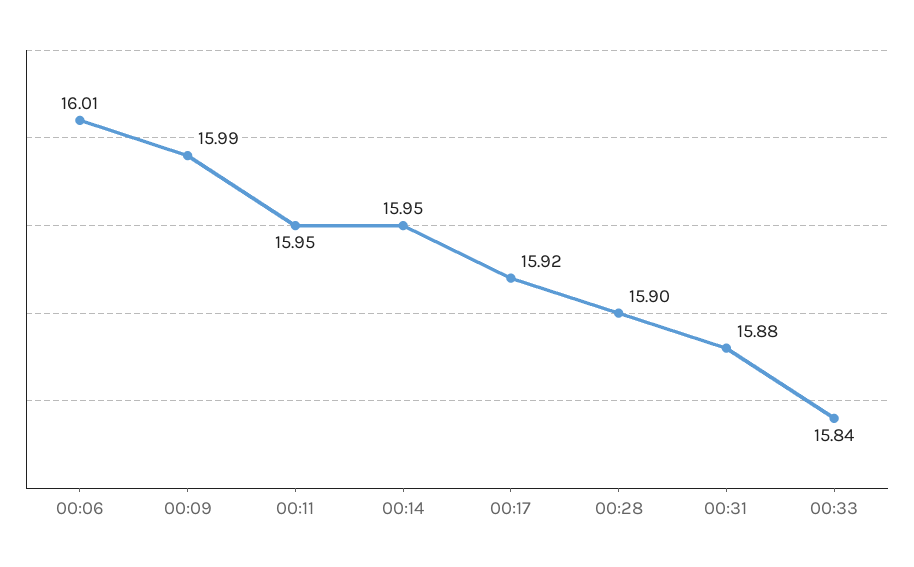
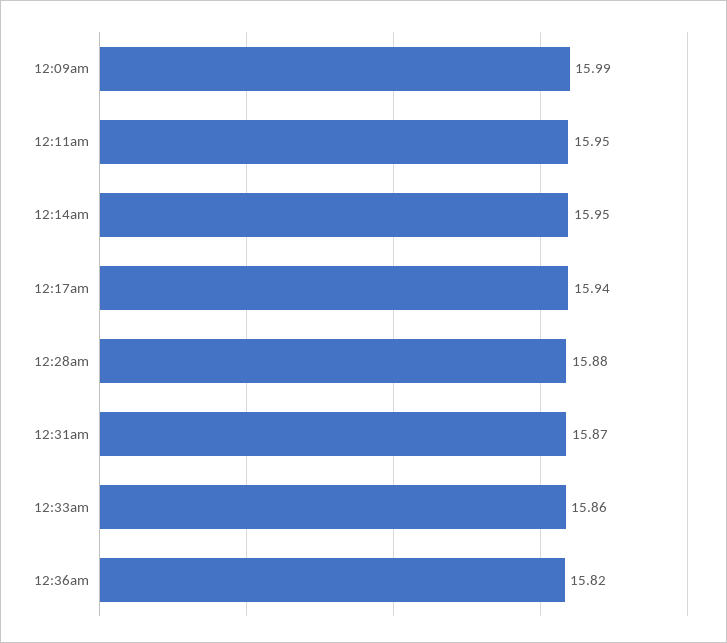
00:06: 16.01 -> none
00:17: 15.92 -> 15.94
00:28: 15.9 -> 15.88
00:31: 15.88 -> 15.87
00:33: 15.84 -> 15.86
12:36am: none -> 15.82

